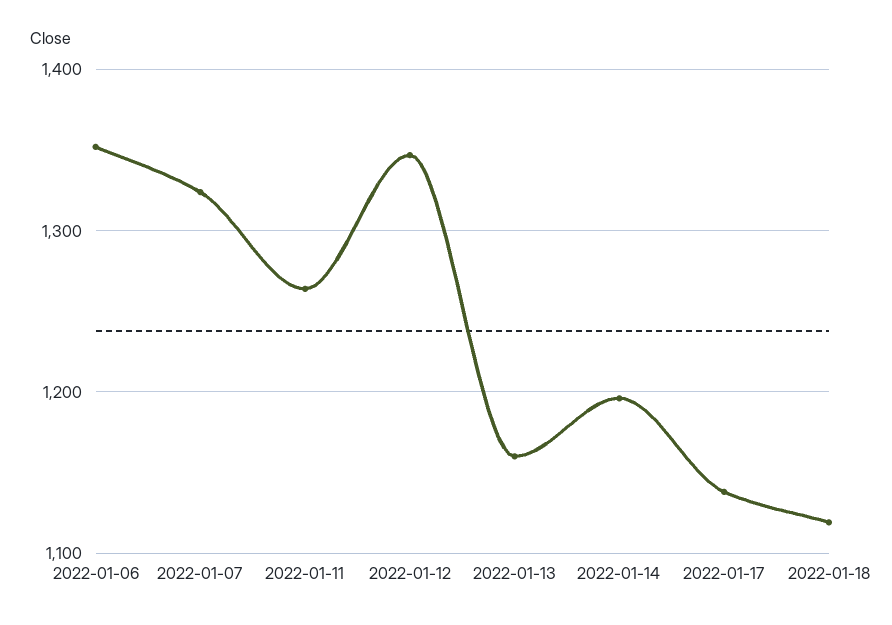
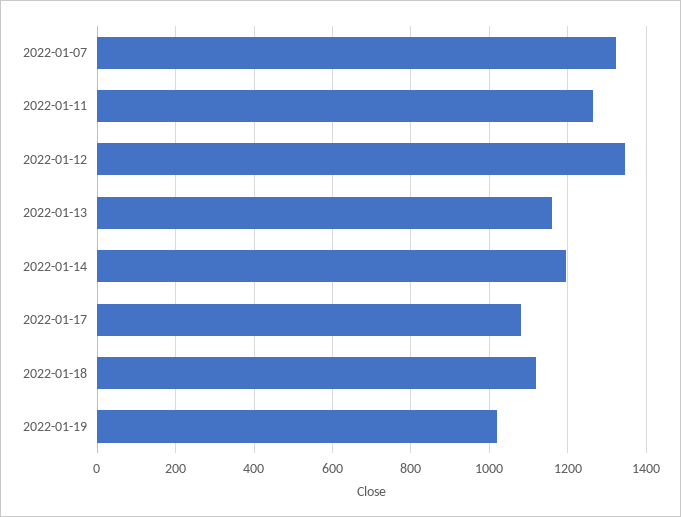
2022-01-06: 1350 -> none
2022-01-17: 1140 -> 1080
2022-01-19: none -> 1020

